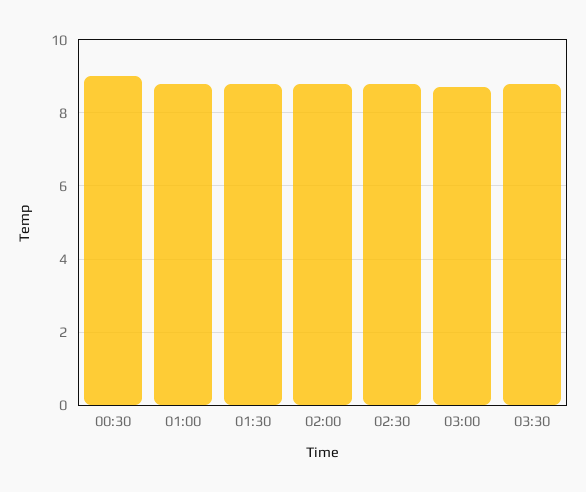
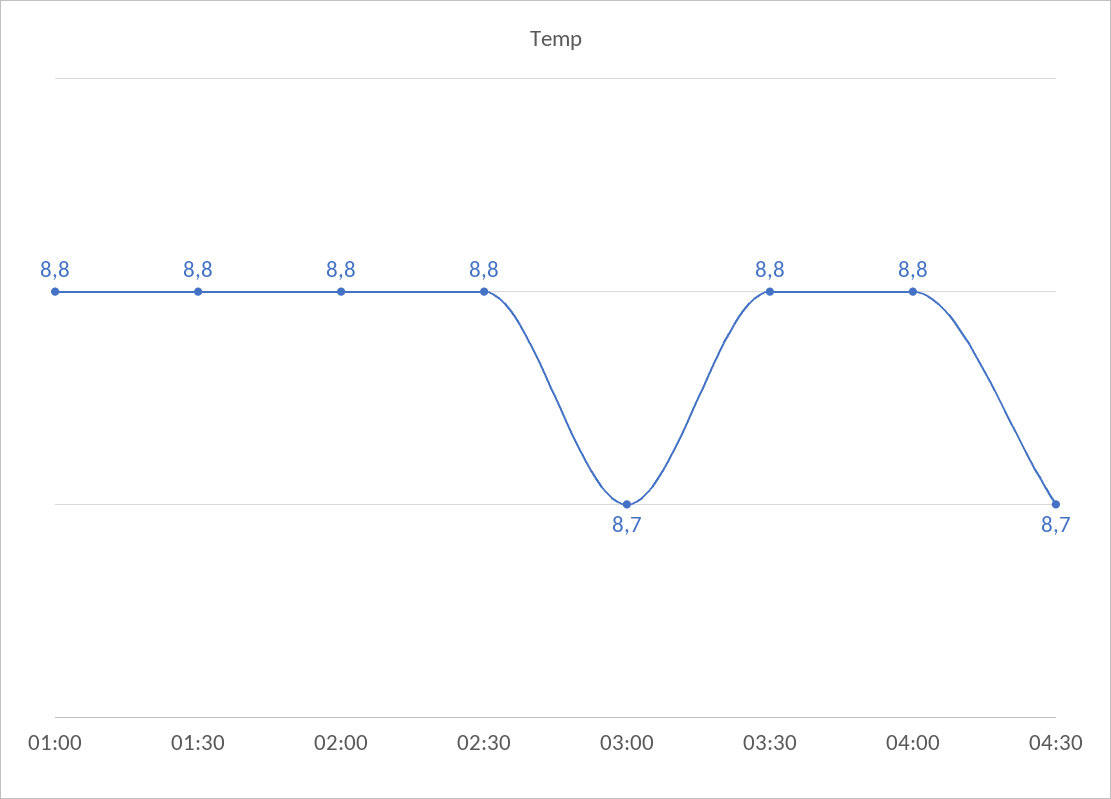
00:30: 9 -> none
04:00: none -> 8.8
04:30: none -> 8.7

